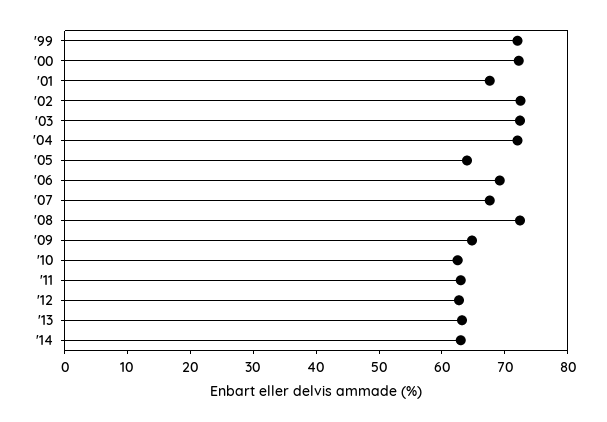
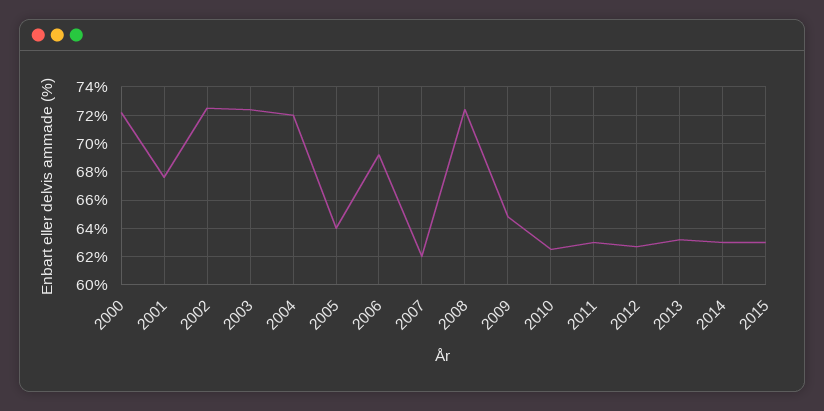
'99: 72 -> none
'07: 68 -> 62
2015: none -> 63

